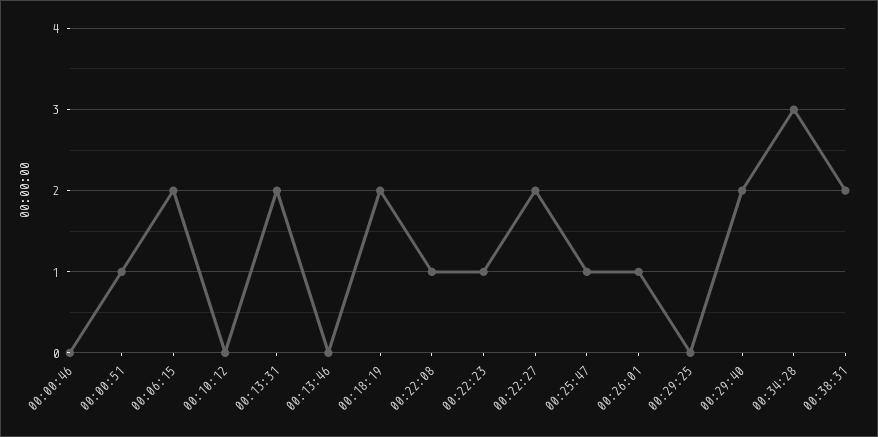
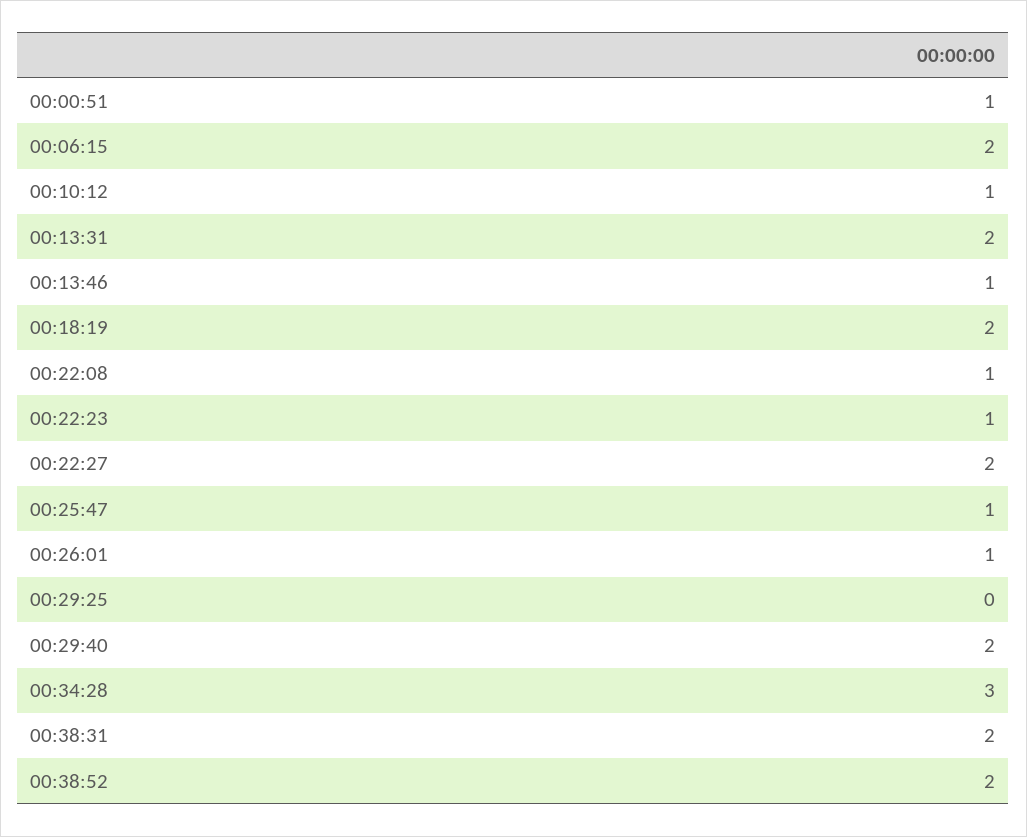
00:00:46: 0 -> none
00:10:12: 0 -> 1
00:13:46: 0 -> 1
00:38:52: none -> 2

